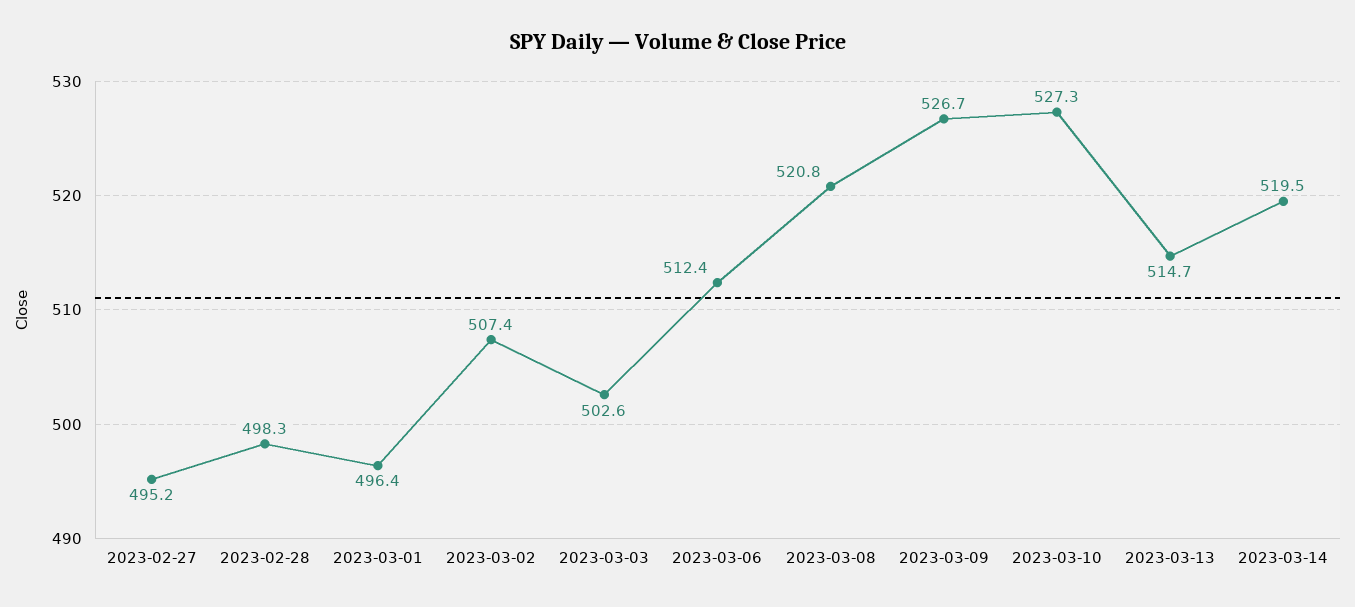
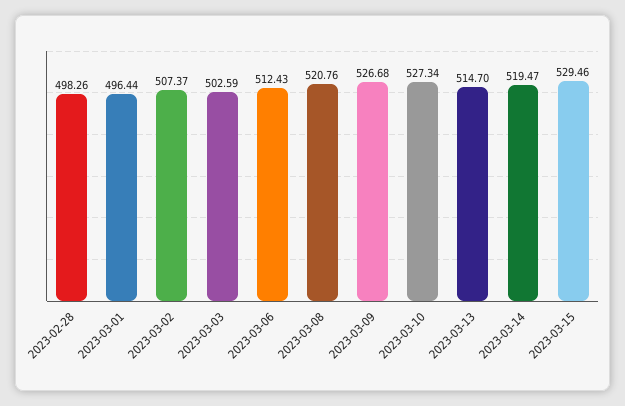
2023-02-27: 495.2 -> none
2023-03-15: none -> 529.46

